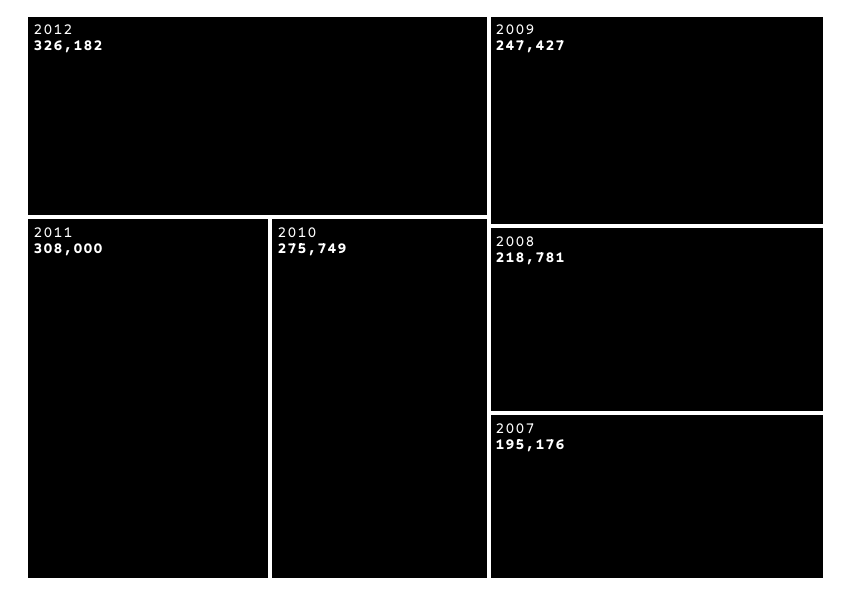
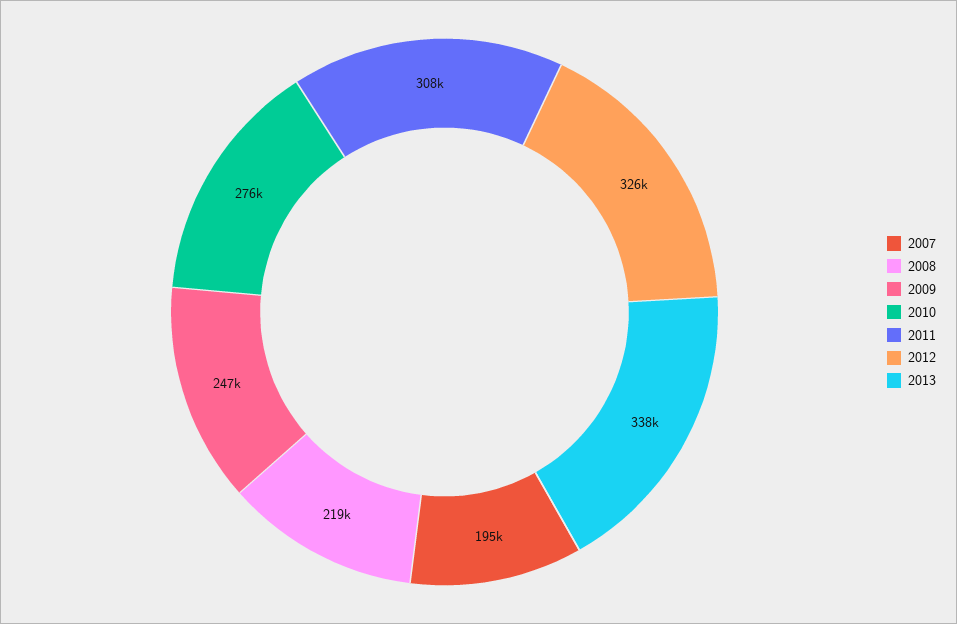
2013: none -> 338000

